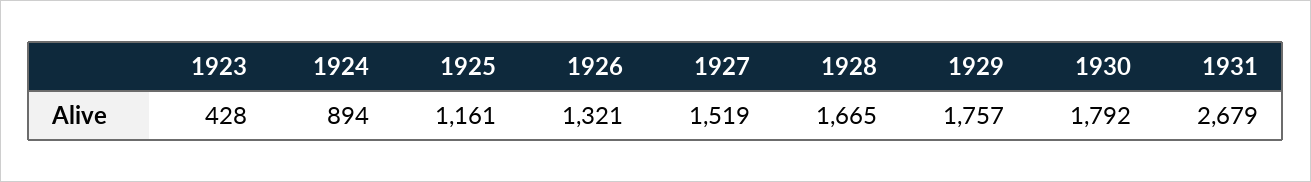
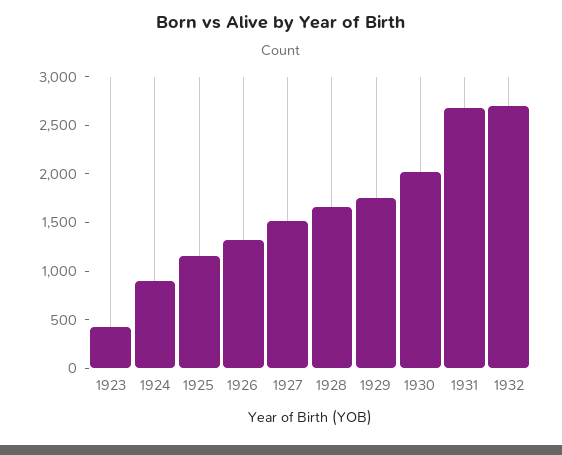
1930: 1792 -> 2000
1932: none -> 2700

